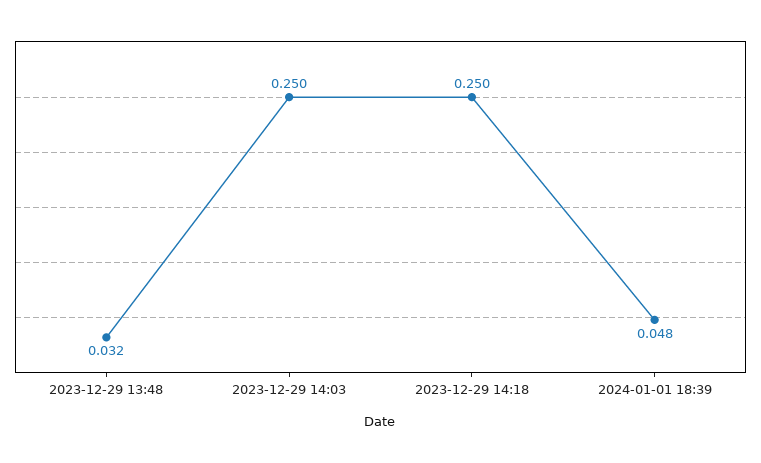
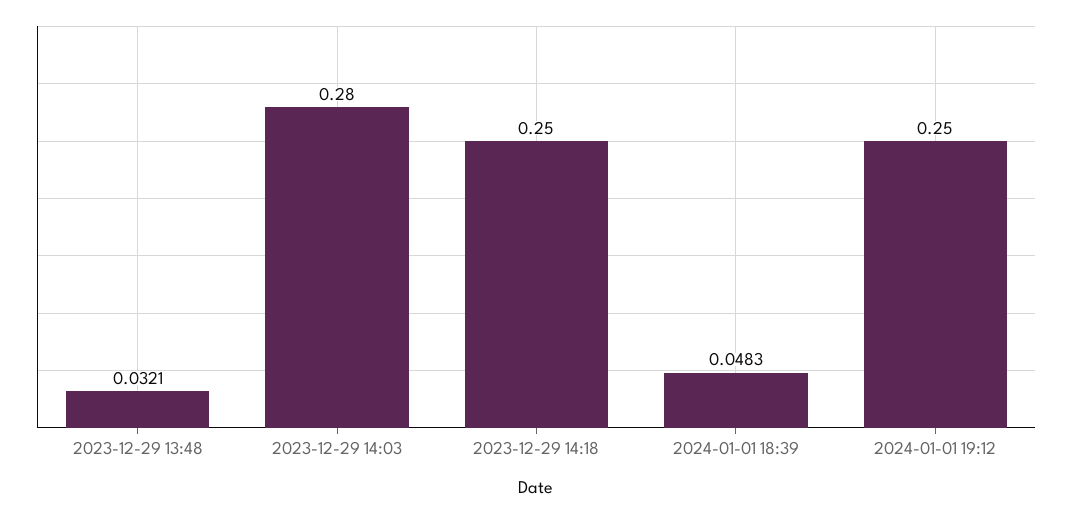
2023-12-29 14:03: 0.25 -> 0.28
2024-01-01 19:12: none -> 0.25

